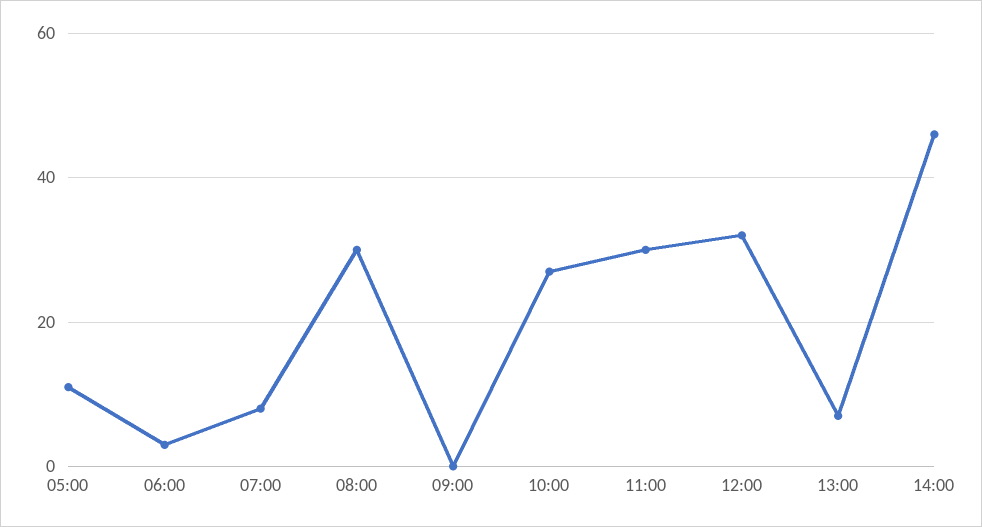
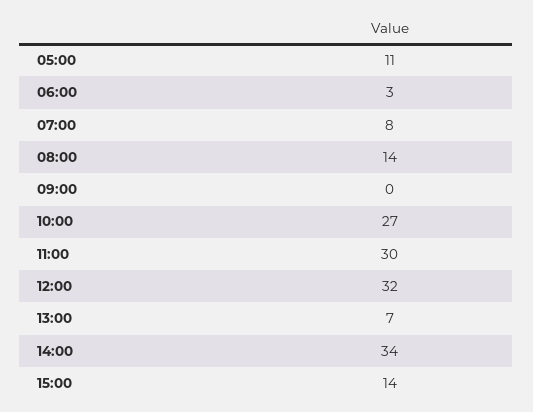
08:00: 30 -> 14
14:00: 45 -> 34
15:00: none -> 14

